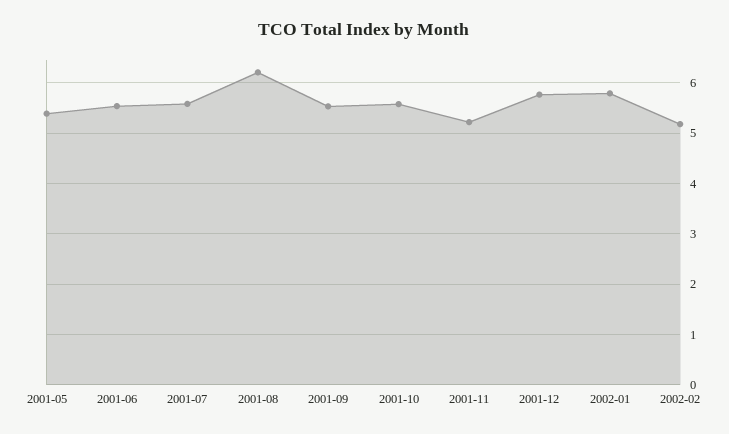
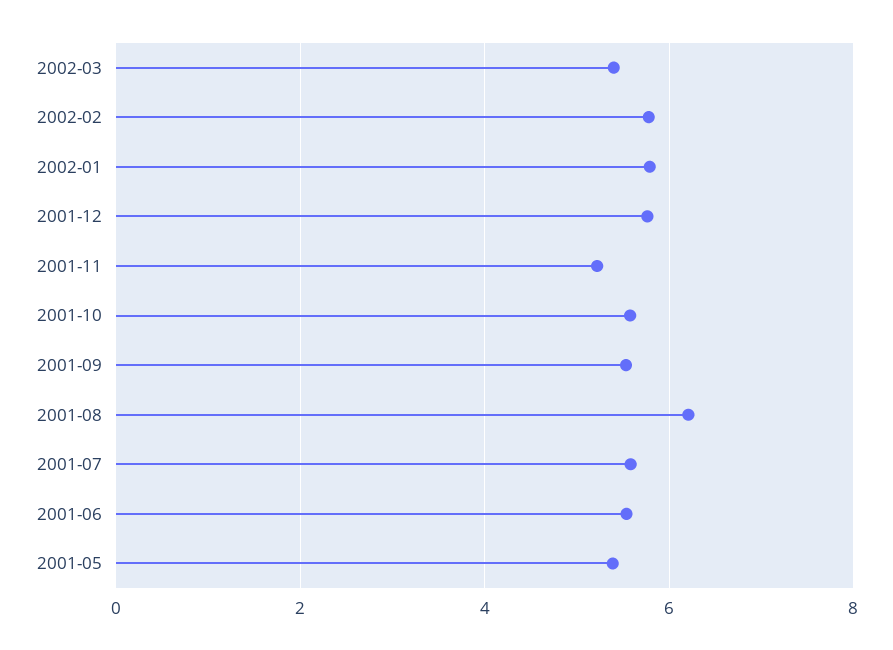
2002-02: 5.2 -> 5.8
2002-03: none -> 5.4

